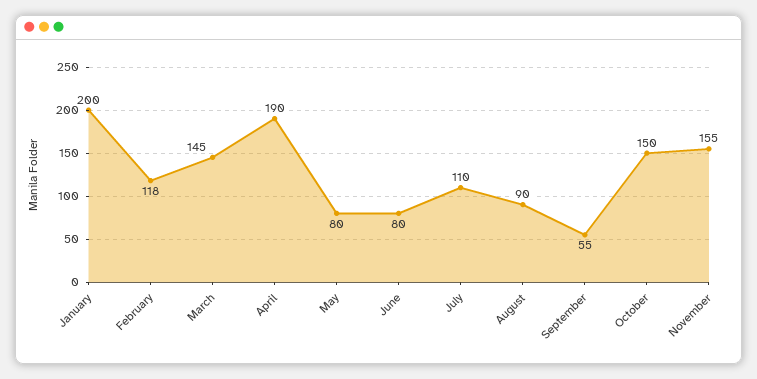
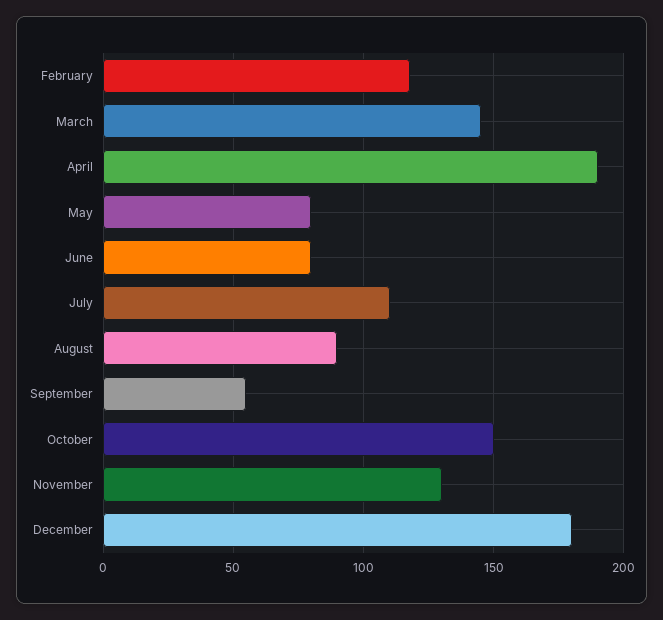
January: 200 -> none
November: 155 -> 130
December: none -> 180

